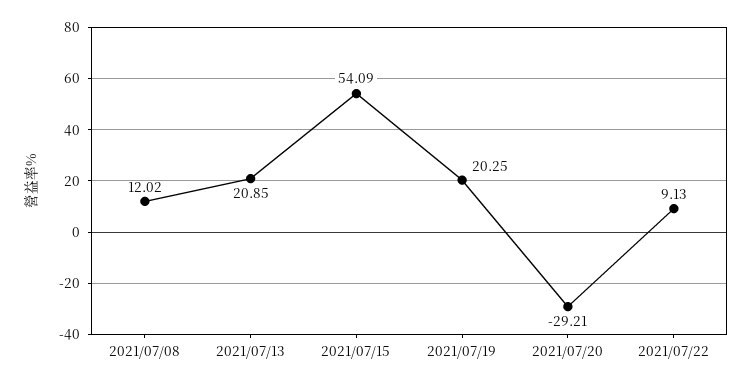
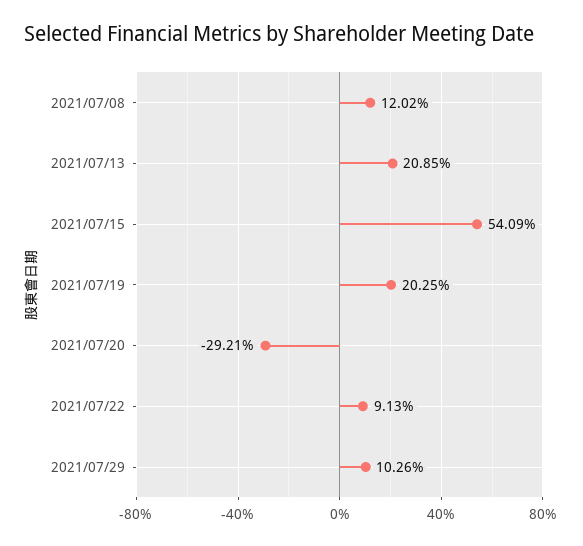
2021/07/29: none -> 10.26

